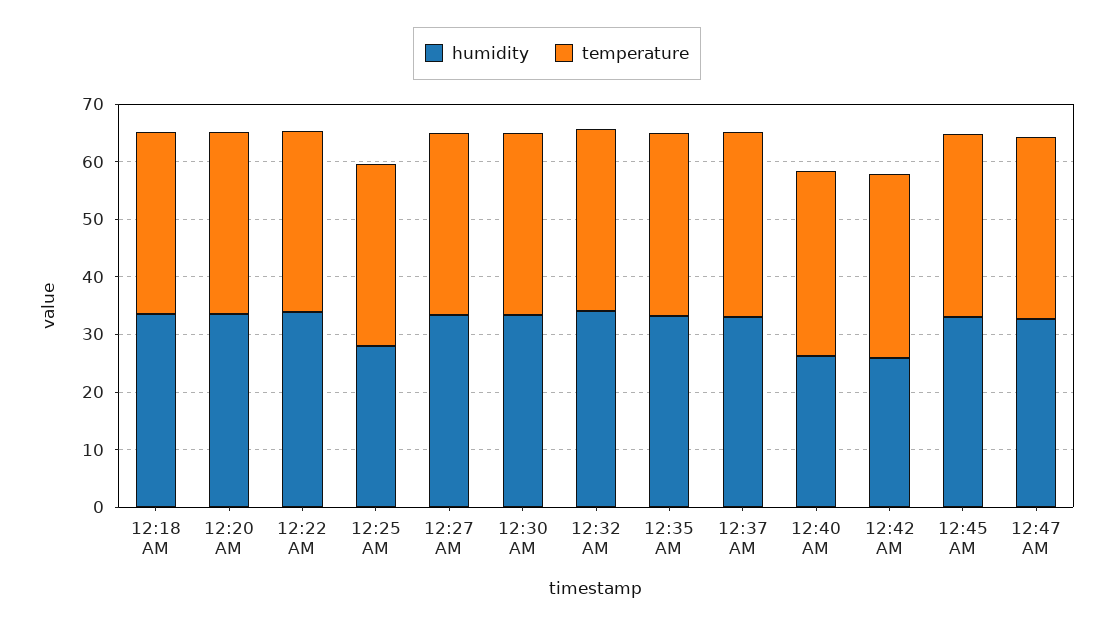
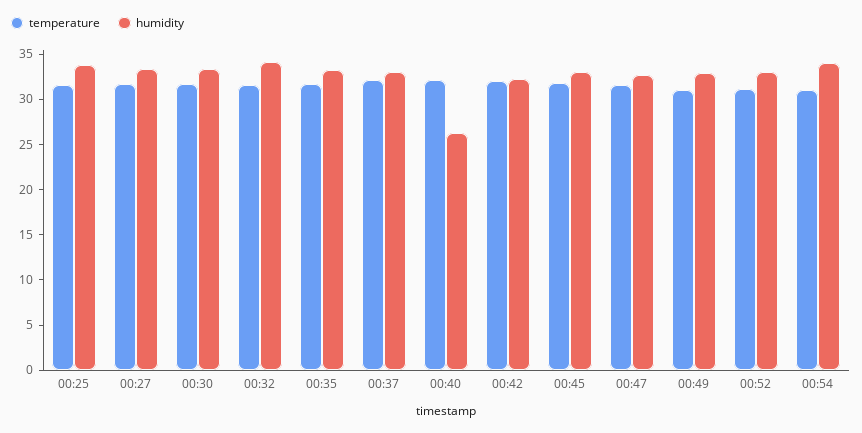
humidity, 12:18 AM: 34 -> none
temperature, 12:18 AM: 32 -> none
humidity, 12:20 AM: 34 -> none
temperature, 12:20 AM: 32 -> none
humidity, 12:22 AM: 34 -> none
temperature, 12:22 AM: 32 -> none
humidity, 12:25 AM: 28 -> 34
humidity, 12:42 AM: 26 -> 32
temperature, 00:49: none -> 31
humidity, 00:49: none -> 33
temperature, 00:52: none -> 31
humidity, 00:52: none -> 33
temperature, 00:54: none -> 31
humidity, 00:54: none -> 34

